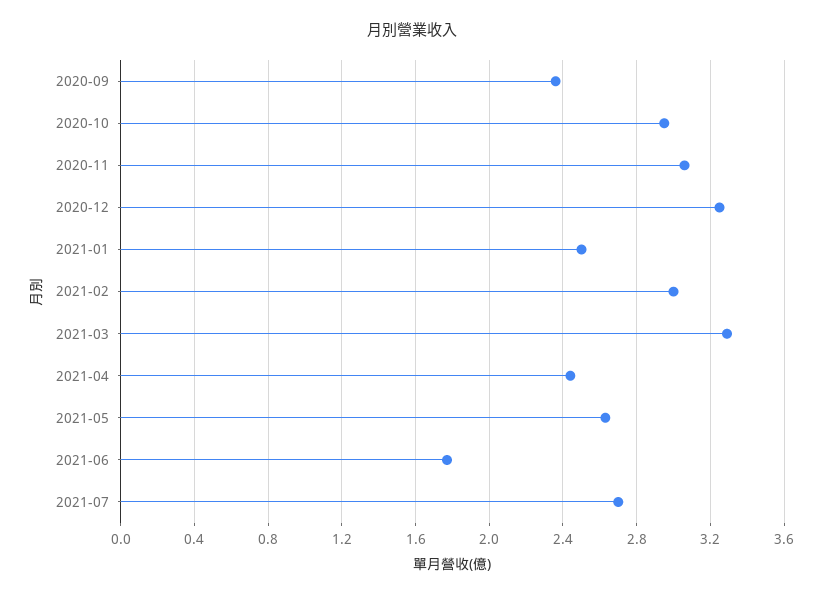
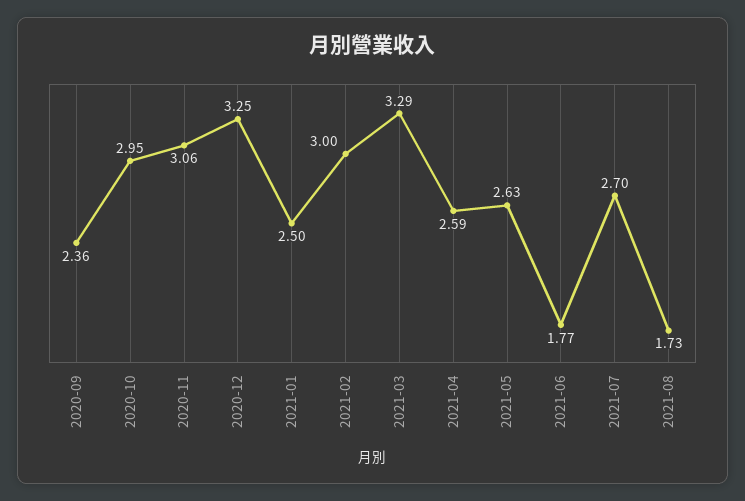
2021-04: 2.45 -> 2.59
2021-08: none -> 1.73

